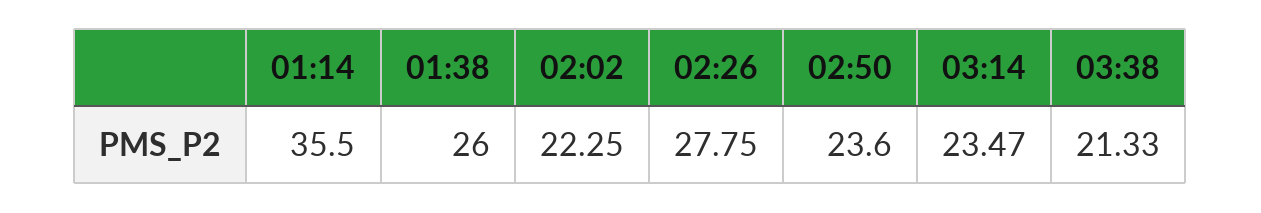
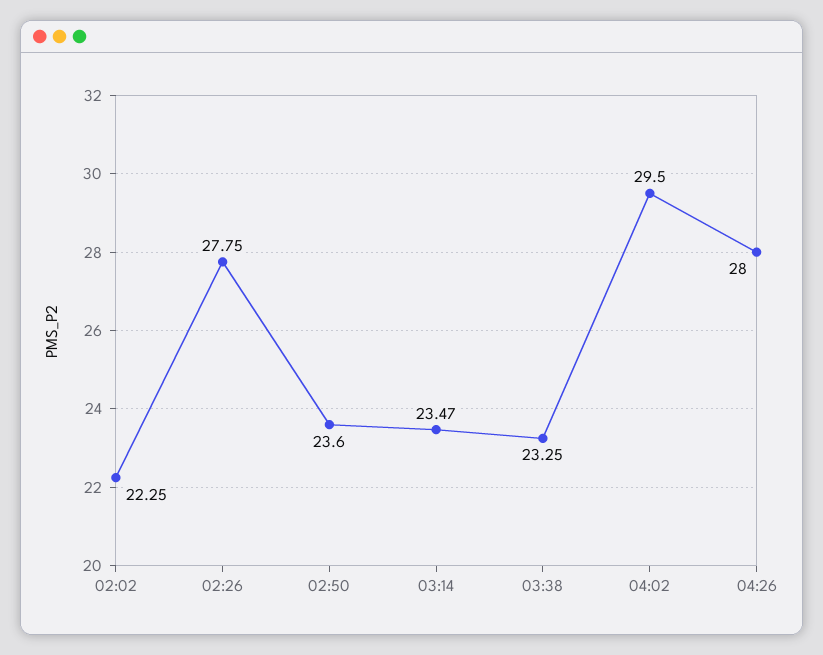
01:14: 35.5 -> none
01:38: 26 -> none
03:38: 21.33 -> 23.25
04:02: none -> 29.5
04:26: none -> 28

